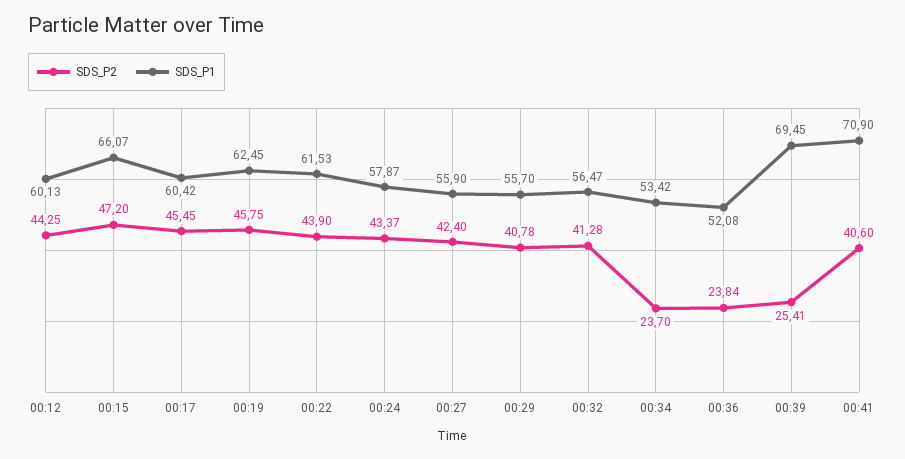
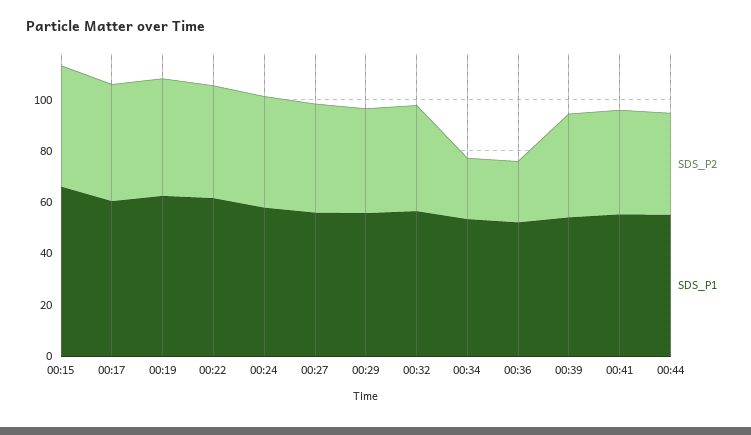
SDS_P2, 00:12: 44.25 -> none
SDS_P1, 00:12: 60.13 -> none
SDS_P2, 00:39: 25.41 -> 40
SDS_P1, 00:39: 69.45 -> 55
SDS_P1, 00:41: 70.9 -> 55
SDS_P2, 00:44: none -> 40
SDS_P1, 00:44: none -> 55

